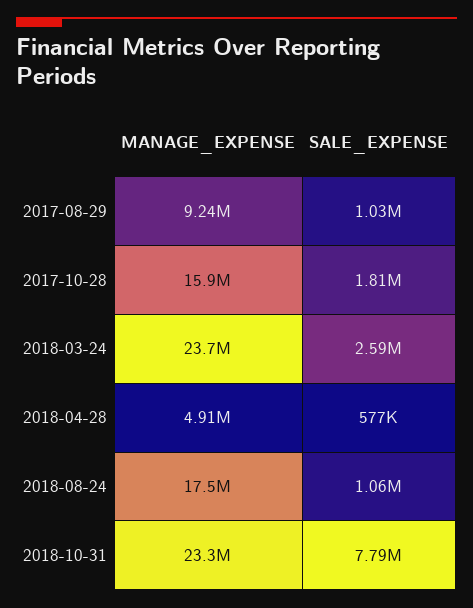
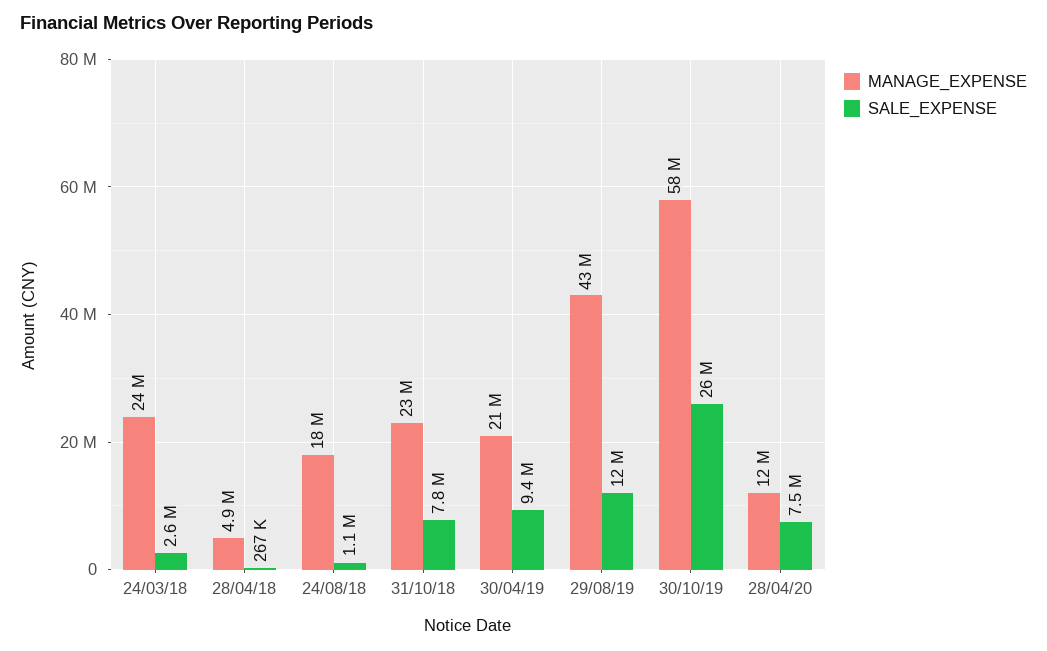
MANAGE_EXPENSE, 2017-08-29: 9240000 -> none
SALE_EXPENSE, 2017-08-29: 1030000 -> none
MANAGE_EXPENSE, 2017-10-28: 15900000 -> none
SALE_EXPENSE, 2017-10-28: 1810000 -> none
SALE_EXPENSE, 2018-04-28: 577000 -> 267000
MANAGE_EXPENSE, 30/04/19: none -> 21000000
SALE_EXPENSE, 30/04/19: none -> 9400000
MANAGE_EXPENSE, 29/08/19: none -> 43000000
SALE_EXPENSE, 29/08/19: none -> 12000000
MANAGE_EXPENSE, 30/10/19: none -> 58000000
SALE_EXPENSE, 30/10/19: none -> 26000000
MANAGE_EXPENSE, 28/04/20: none -> 12000000
SALE_EXPENSE, 28/04/20: none -> 7500000

